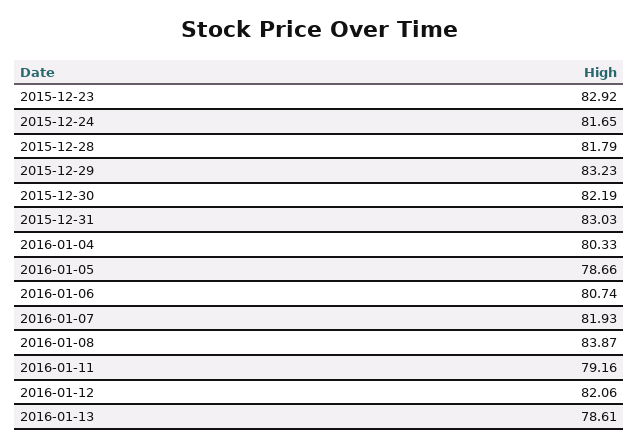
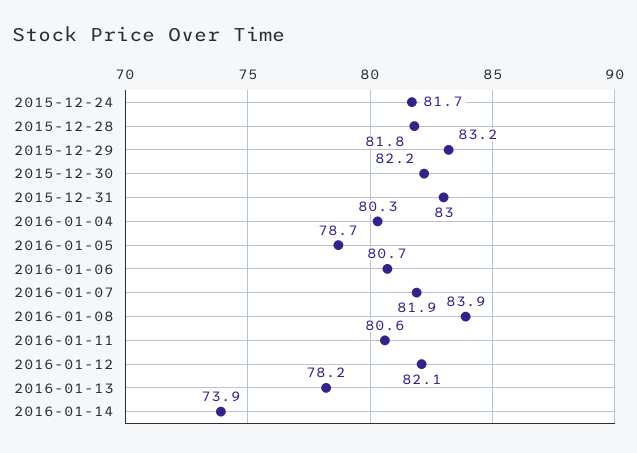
2015-12-23: 82.92 -> none
2016-01-11: 79.16 -> 80.6
2016-01-13: 78.61 -> 78.2
2016-01-14: none -> 73.9

